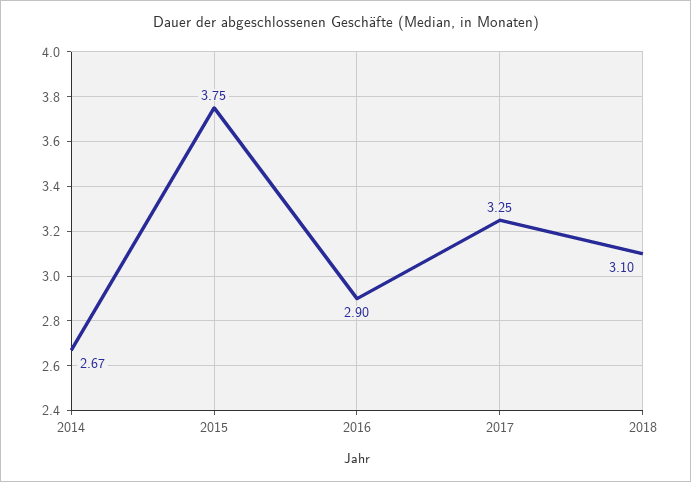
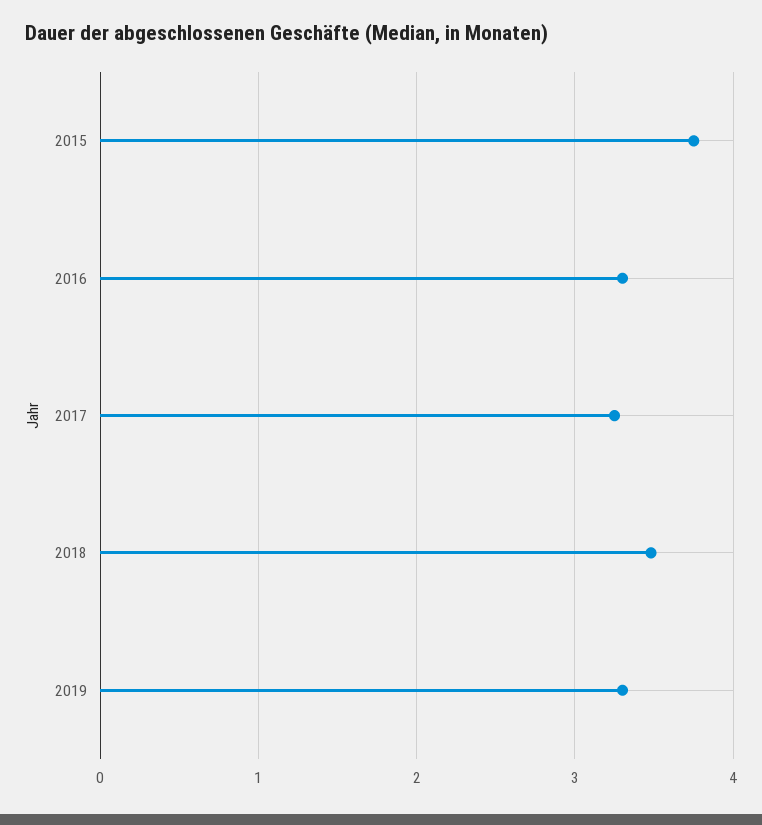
2014: 2.67 -> none
2016: 2.9 -> 3.3
2018: 3.1 -> 3.5
2019: none -> 3.3

